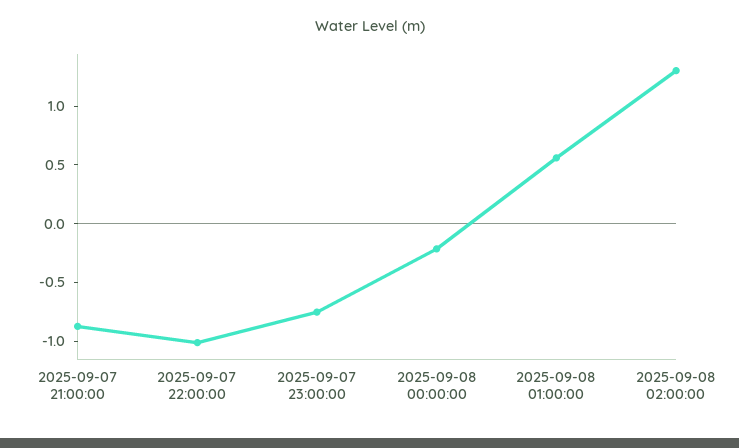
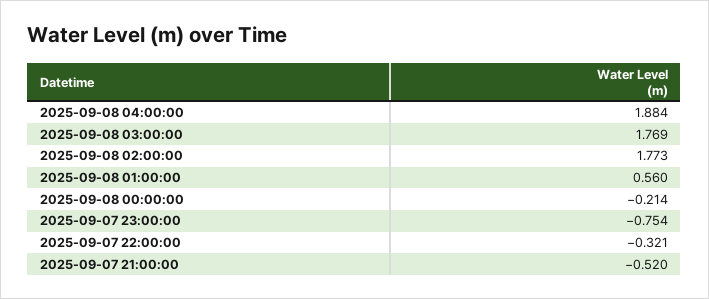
2025-09-07 21:00:00: -0.9 -> -0.52
2025-09-07 22:00:00: -1 -> -0.321
2025-09-08 02:00:00: 1.3 -> 1.773
2025-09-08 04:00:00: none -> 1.884
2025-09-08 03:00:00: none -> 1.769

